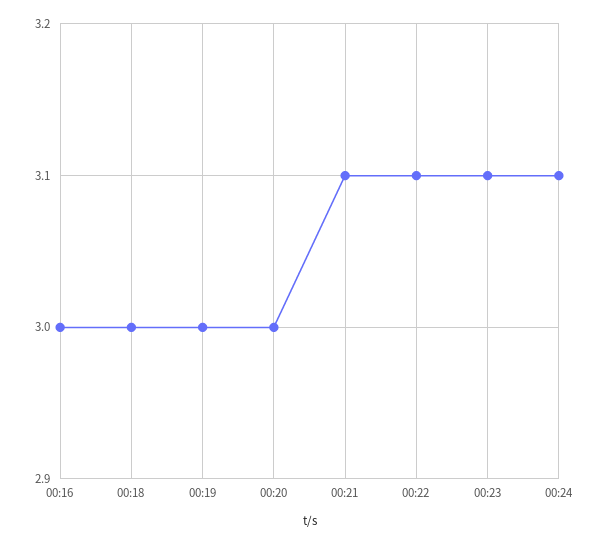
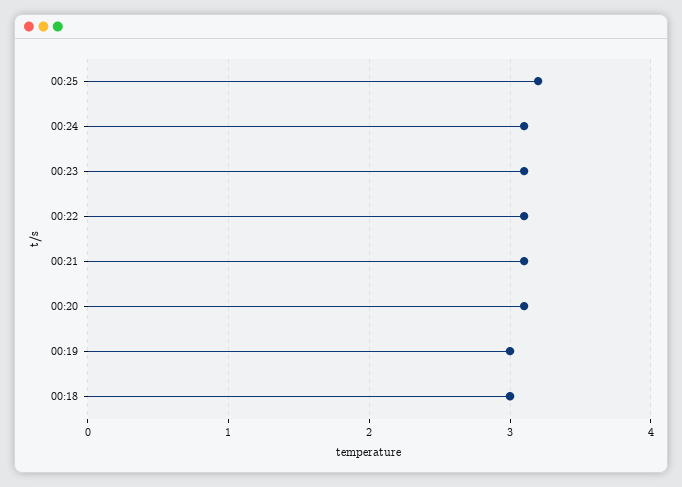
00:16: 3 -> none
00:20: 3 -> 3.1
00:25: none -> 3.2

